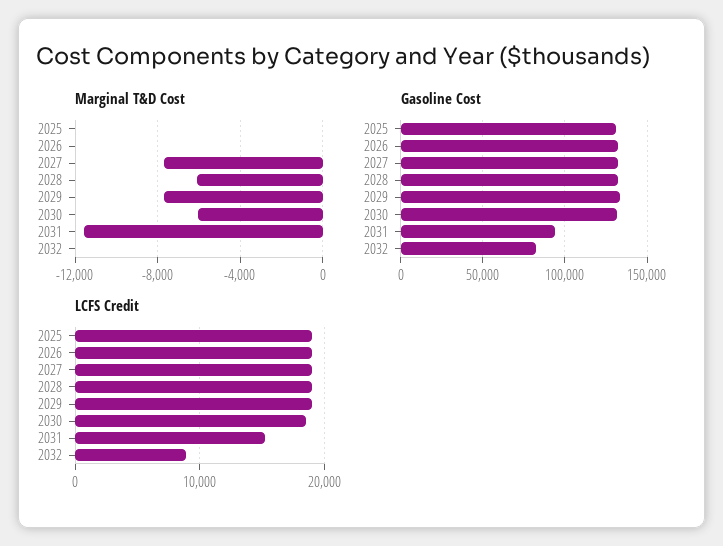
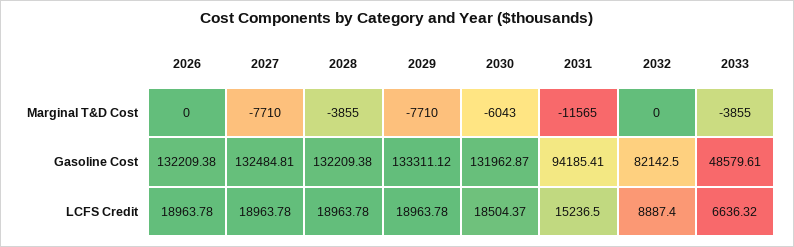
Marginal T&D Cost, 2025: 0 -> none
Marginal T&D Cost, 2028: -6000 -> -3855
Gasoline Cost, 2025: 130000 -> none
LCFS Credit, 2025: 19000 -> none
Marginal T&D Cost, 2033: none -> -3855
Gasoline Cost, 2033: none -> 48579.61
LCFS Credit, 2033: none -> 6636.32

